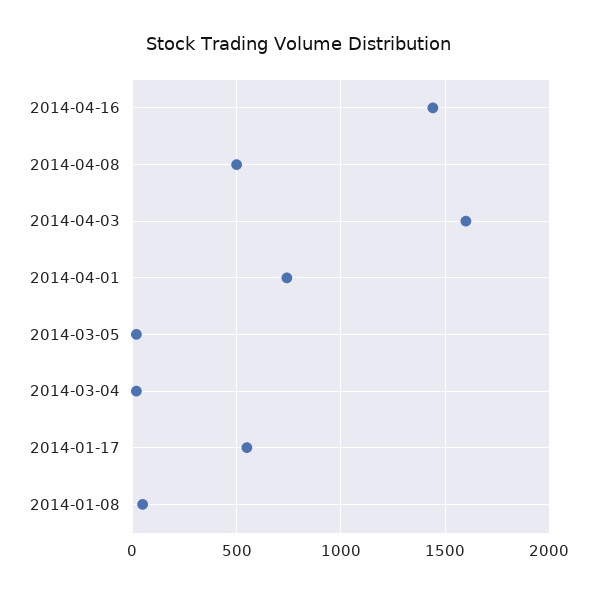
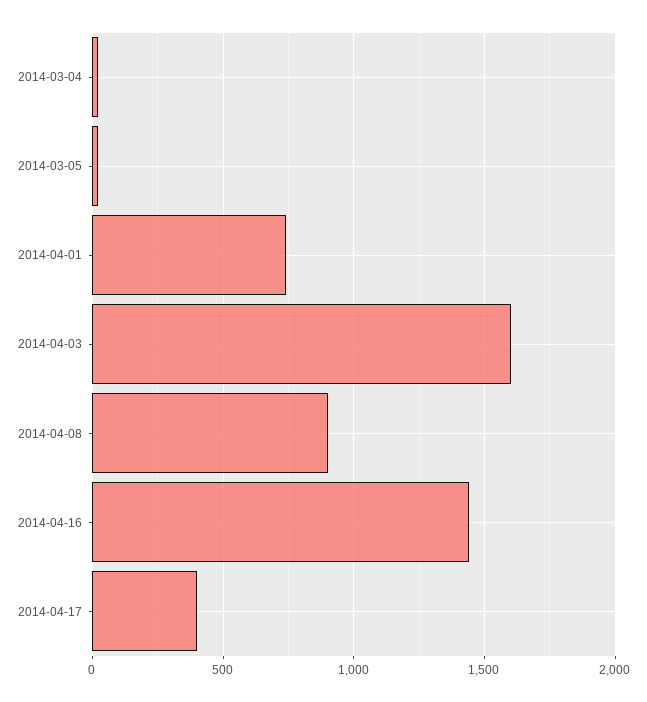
2014-04-08: 500 -> 900
2014-01-17: 550 -> none
2014-01-08: 50 -> none
2014-04-17: none -> 400

